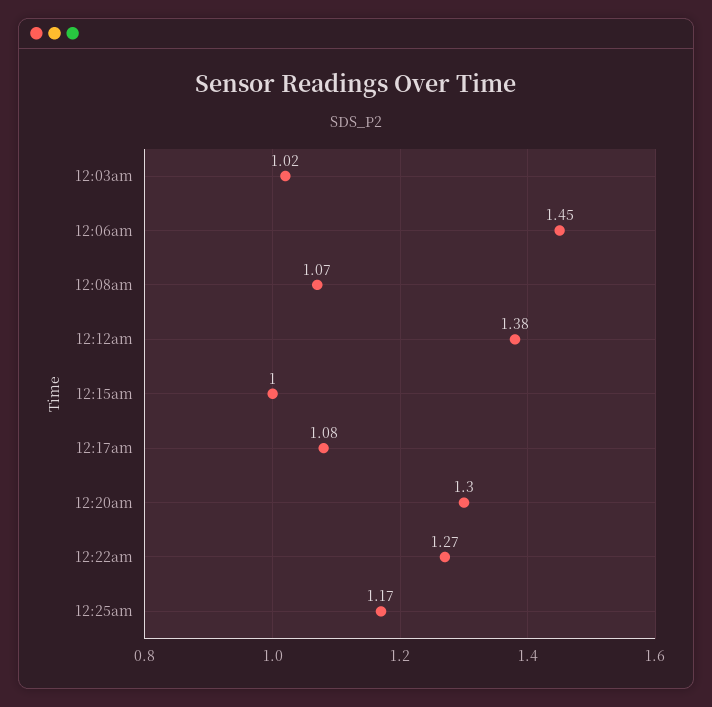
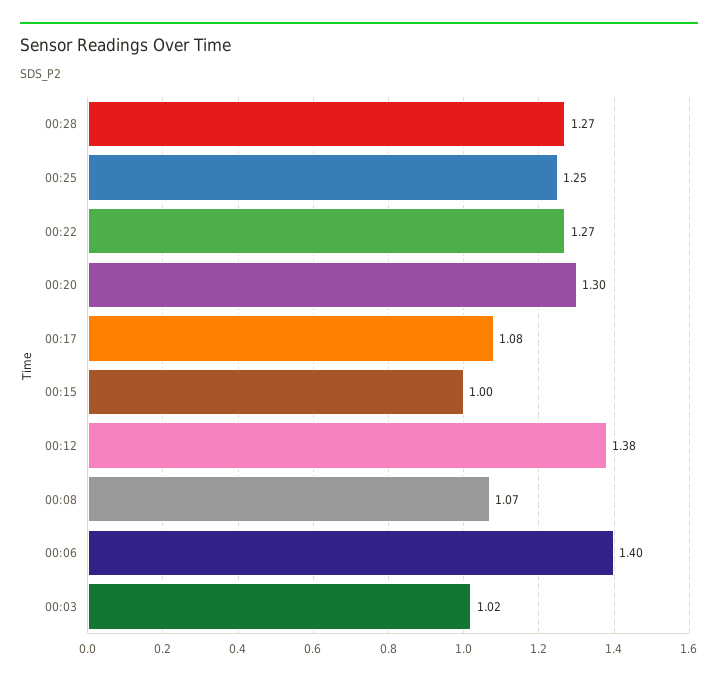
12:06am: 1.45 -> 1.4
12:25am: 1.17 -> 1.25
00:28: none -> 1.27

